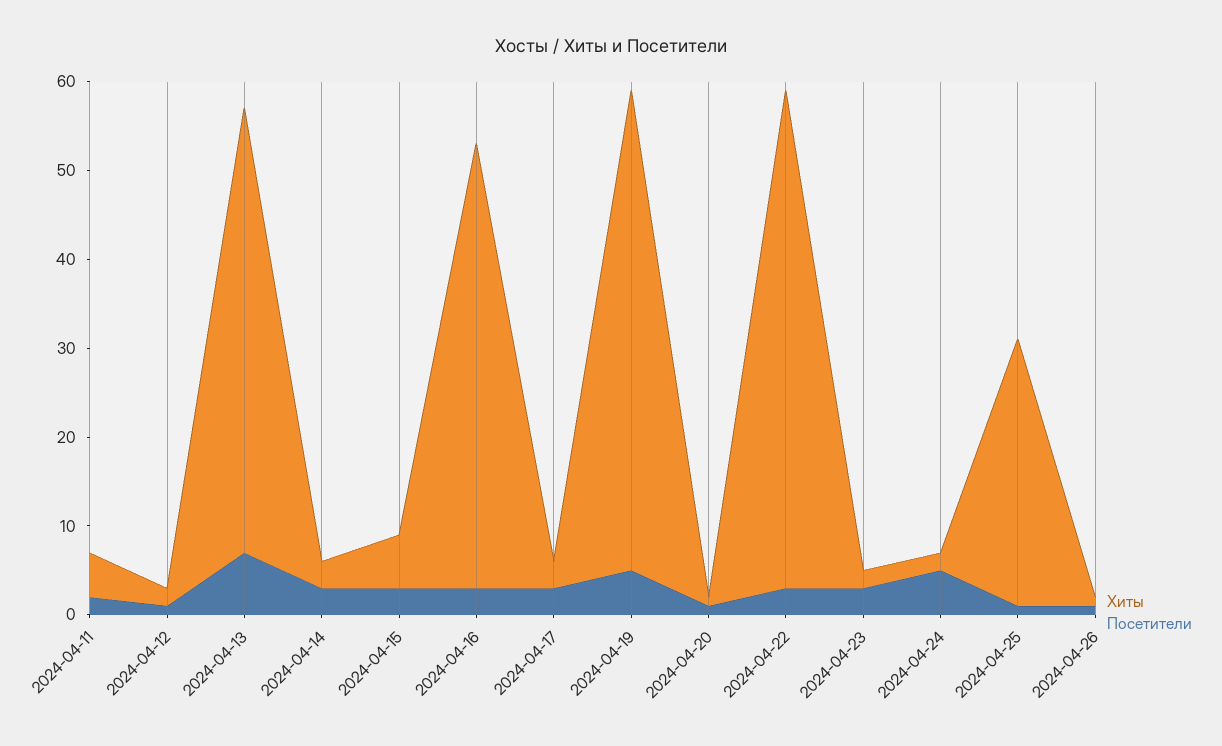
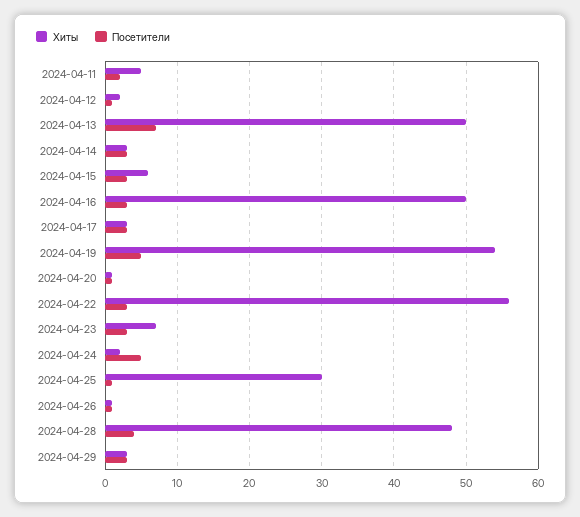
Хиты, 2024-04-23: 2 -> 7
Хиты, 2024-04-28: none -> 48
Посетители, 2024-04-28: none -> 4
Хиты, 2024-04-29: none -> 3
Посетители, 2024-04-29: none -> 3

